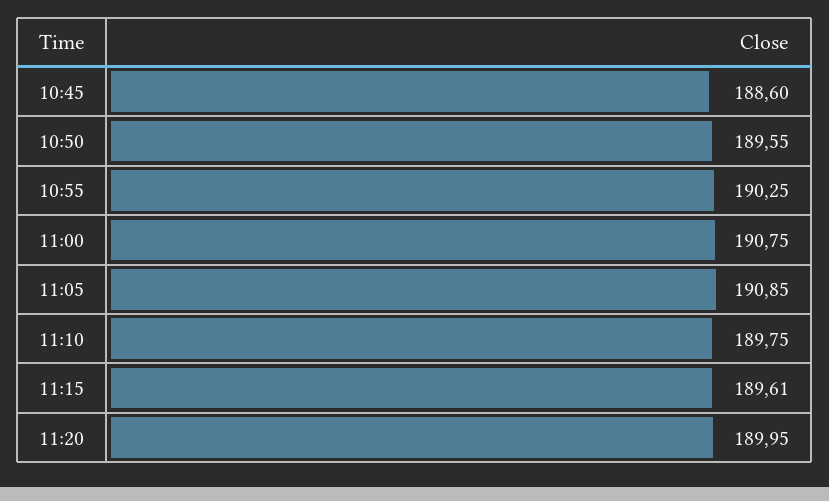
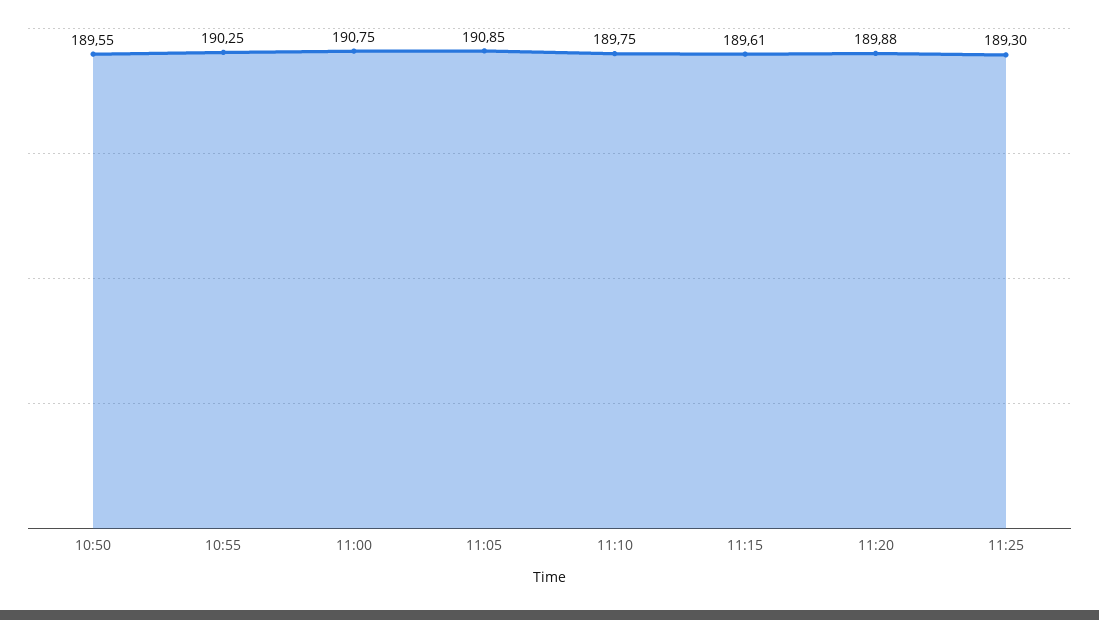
10:45: 188.6 -> none
11:20: 189.95 -> 189.88
11:25: none -> 189.3

